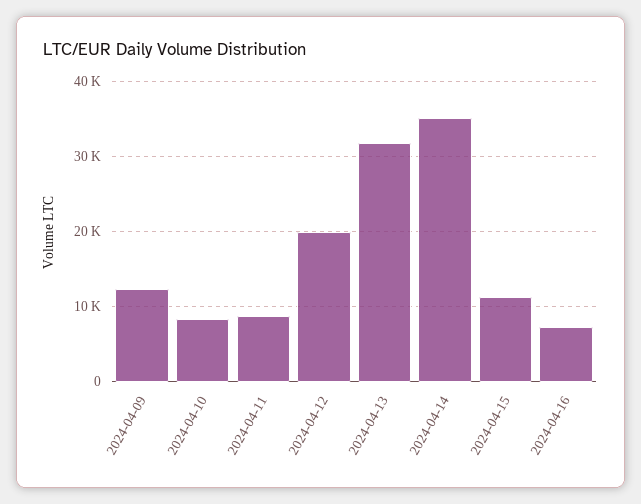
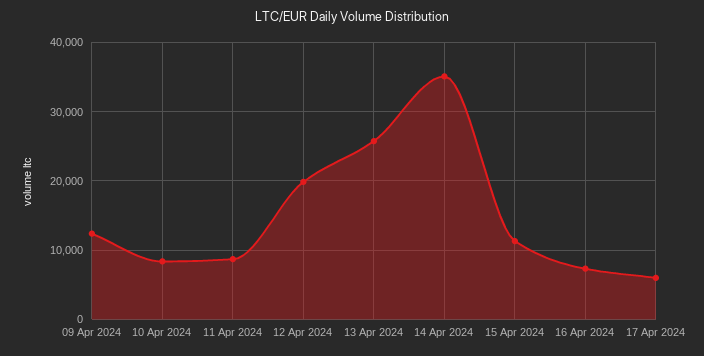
2024-04-13: 32000 -> 26000
17 Apr 2024: none -> 6000

